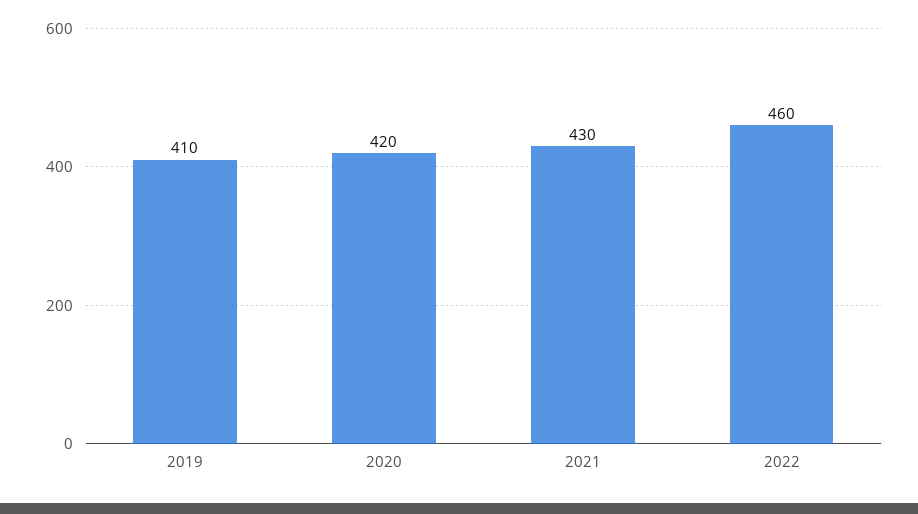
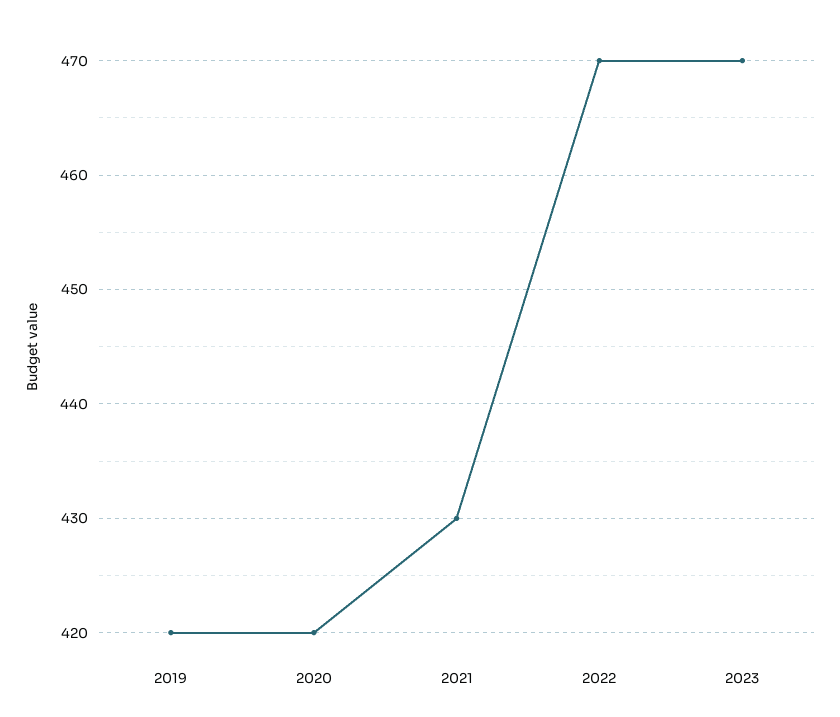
2019: 410 -> 420
2022: 460 -> 470
2023: none -> 470

